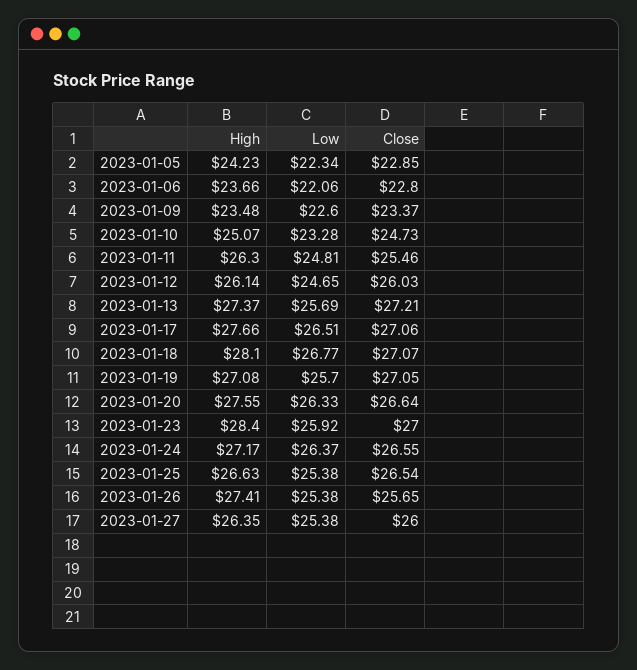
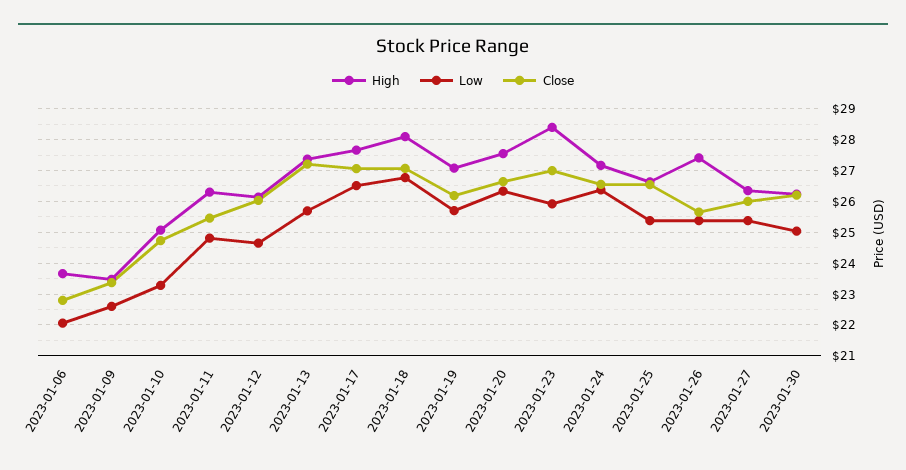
High, 2023-01-05: 24.23 -> none
Low, 2023-01-05: 22.34 -> none
Close, 2023-01-05: 22.85 -> none
Close, 2023-01-19: 27.05 -> 26.2
High, 2023-01-30: none -> 26.2
Low, 2023-01-30: none -> 25
Close, 2023-01-30: none -> 26.2

